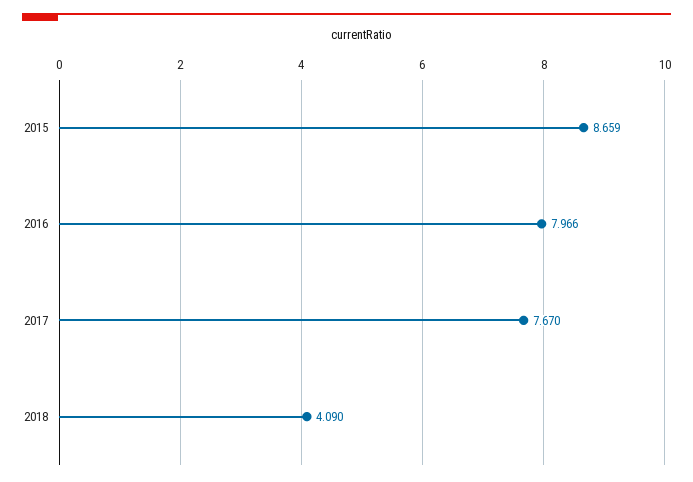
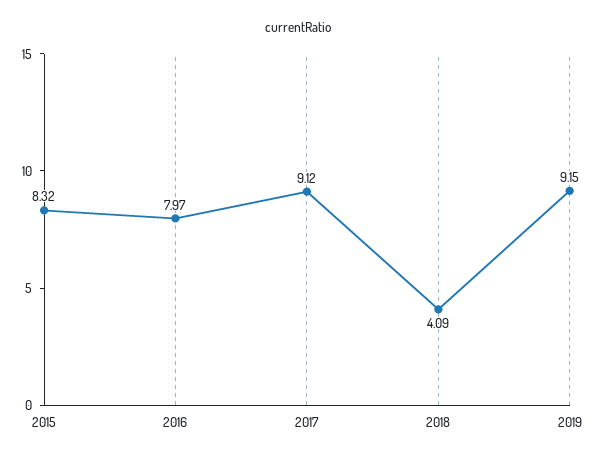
2015: 8.659 -> 8.32
2017: 7.67 -> 9.12
2019: none -> 9.15

